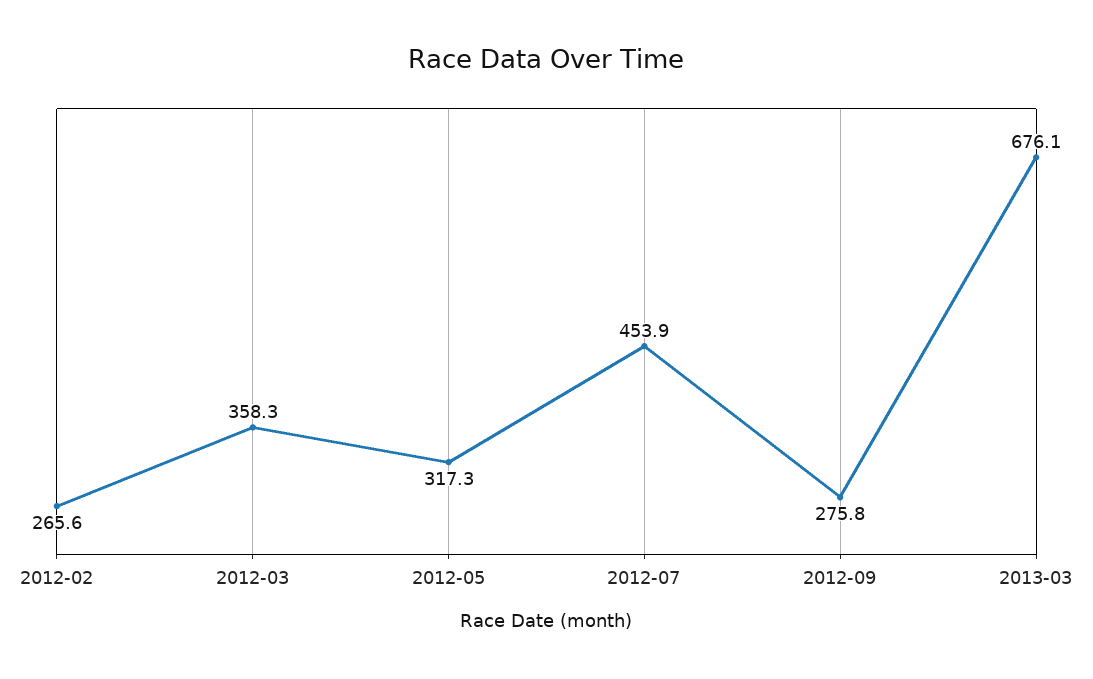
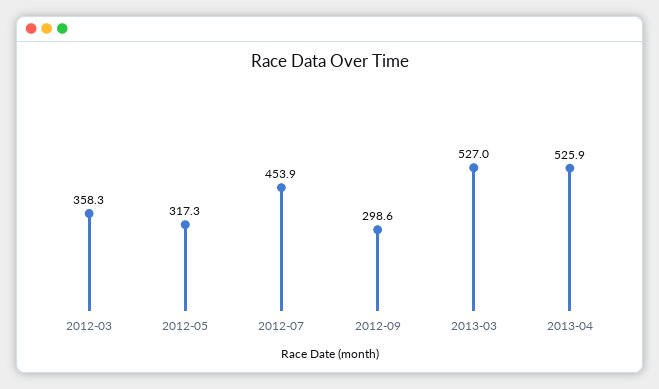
2012-02: 265.6 -> none
2012-09: 275.8 -> 298.6
2013-03: 676.1 -> 527
2013-04: none -> 525.9

